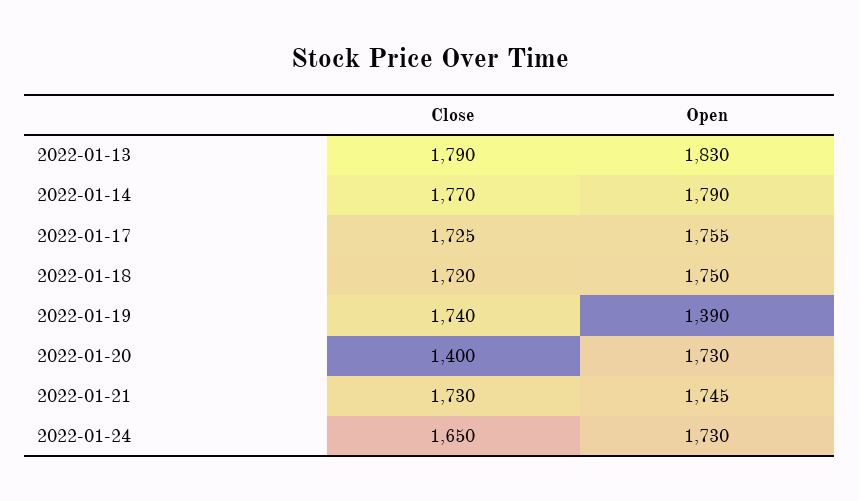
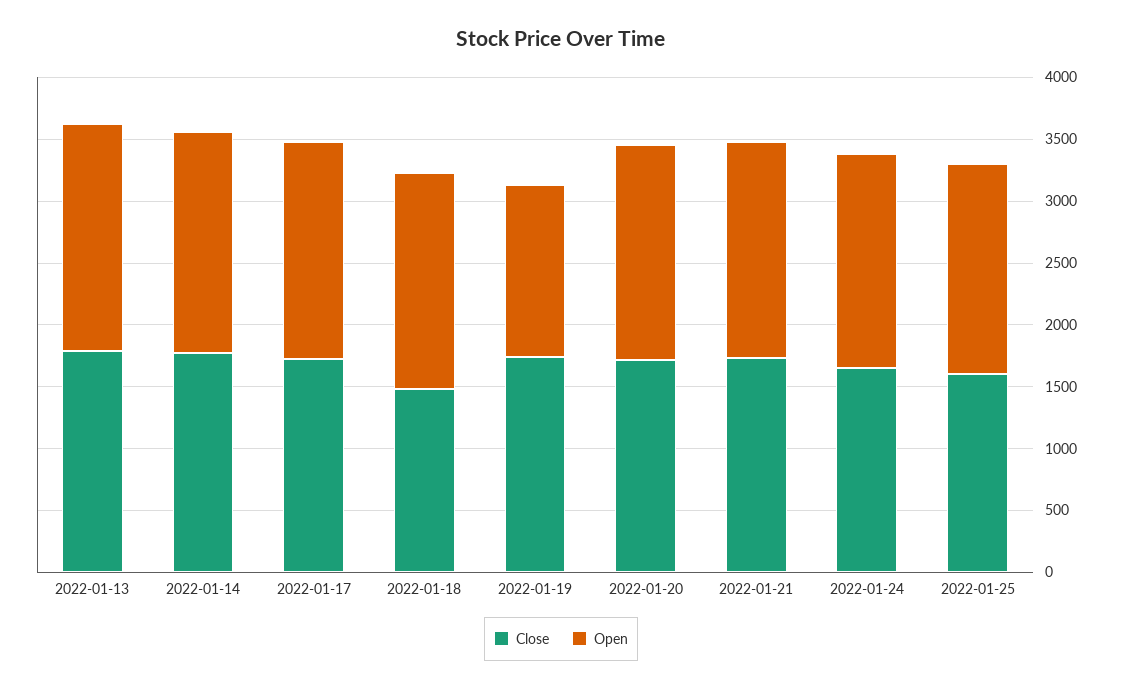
Close, 2022-01-18: 1720 -> 1500
Close, 2022-01-20: 1400 -> 1700
Close, 2022-01-25: none -> 1600
Open, 2022-01-25: none -> 1700

